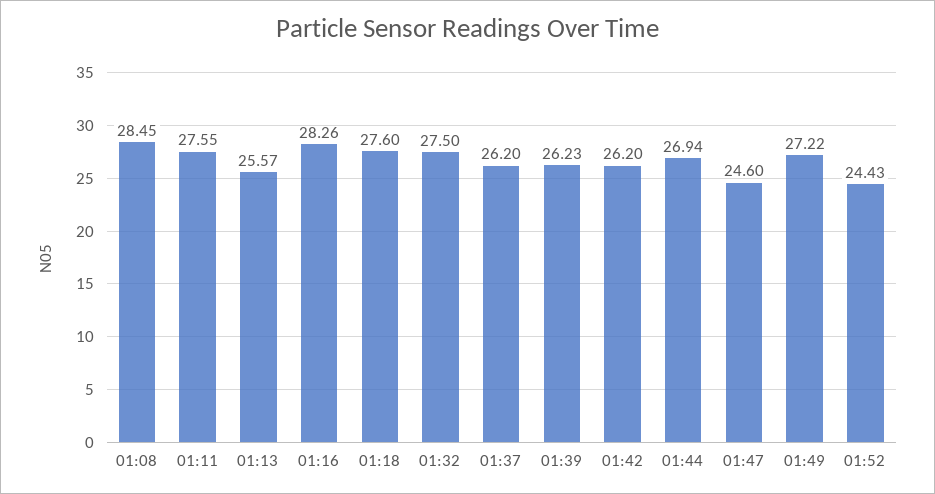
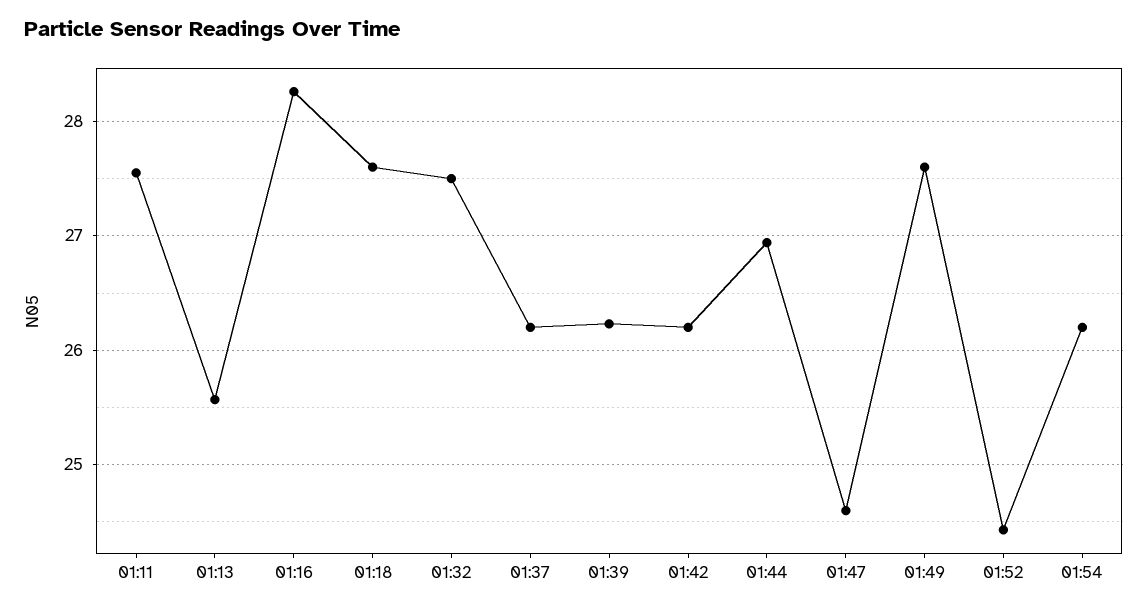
01:08: 28.45 -> none
01:49: 27.22 -> 27.6
01:54: none -> 26.2

